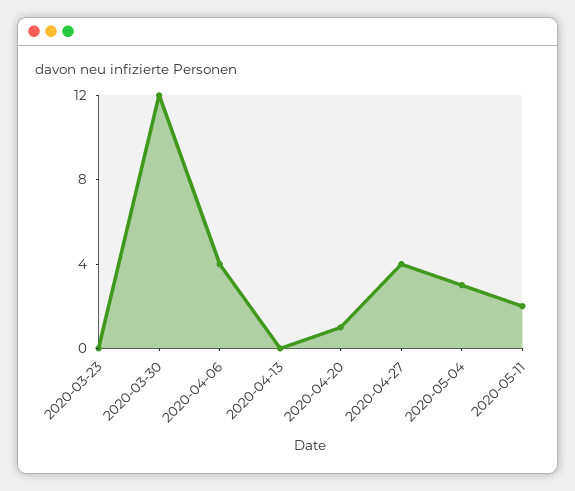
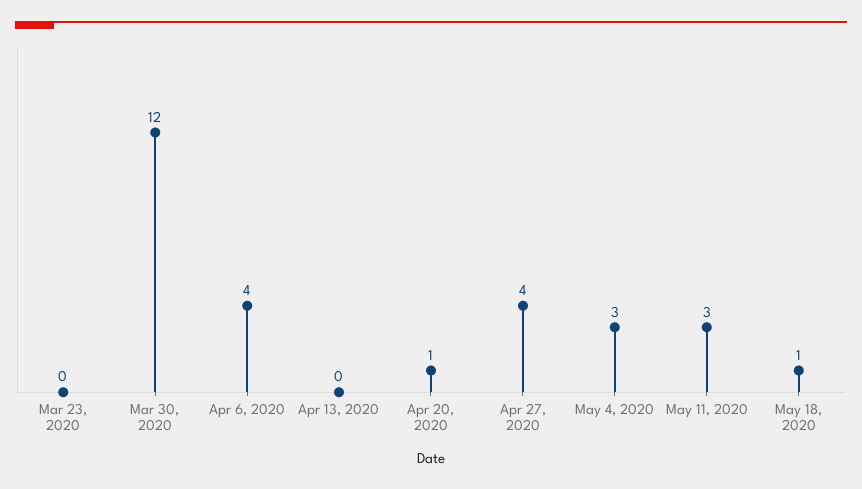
2020-05-11: 2 -> 3
May 18, 2020: none -> 1

